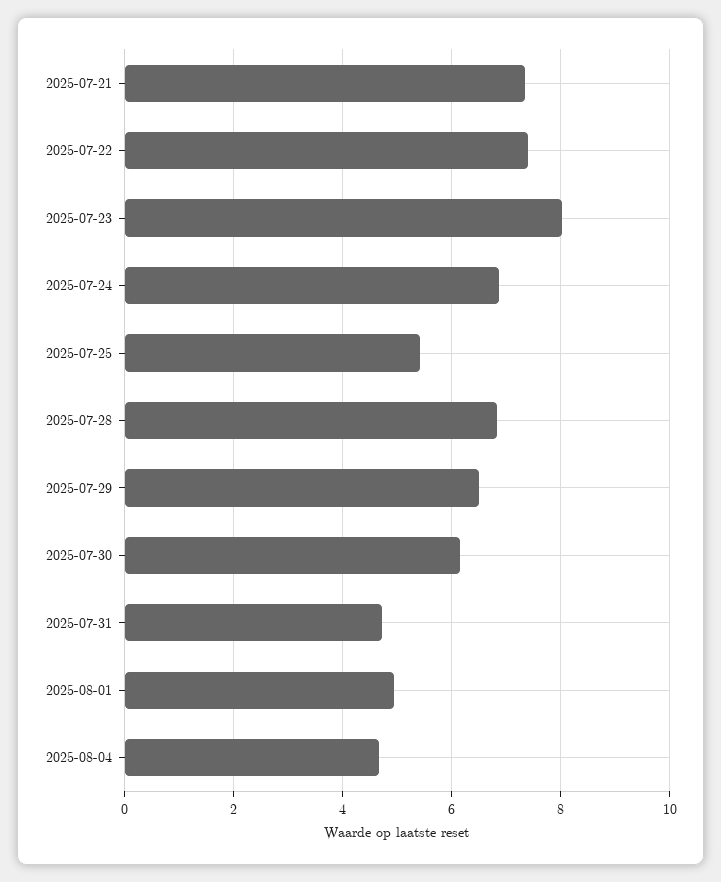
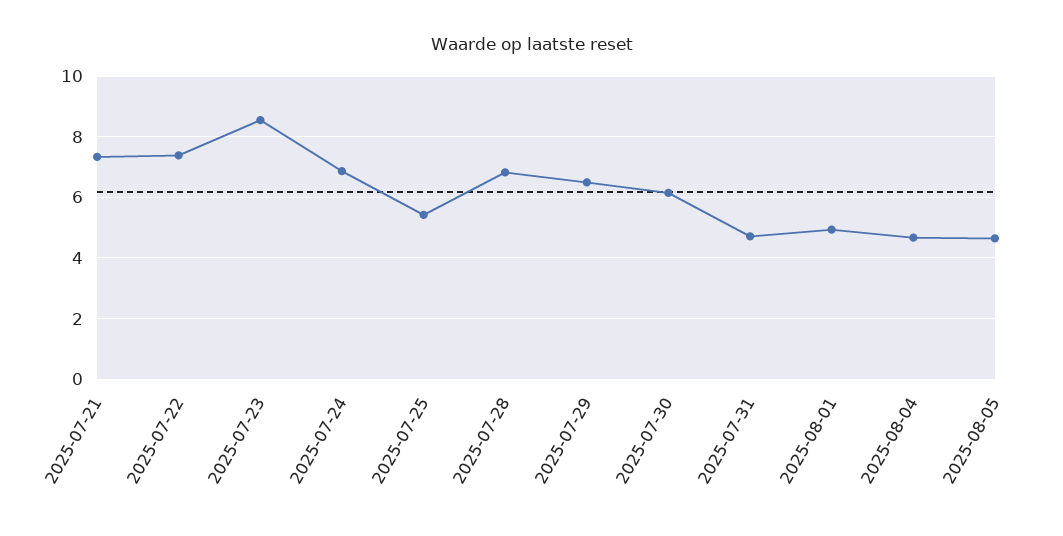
2025-07-23: 8 -> 8.6
2025-08-05: none -> 4.6

